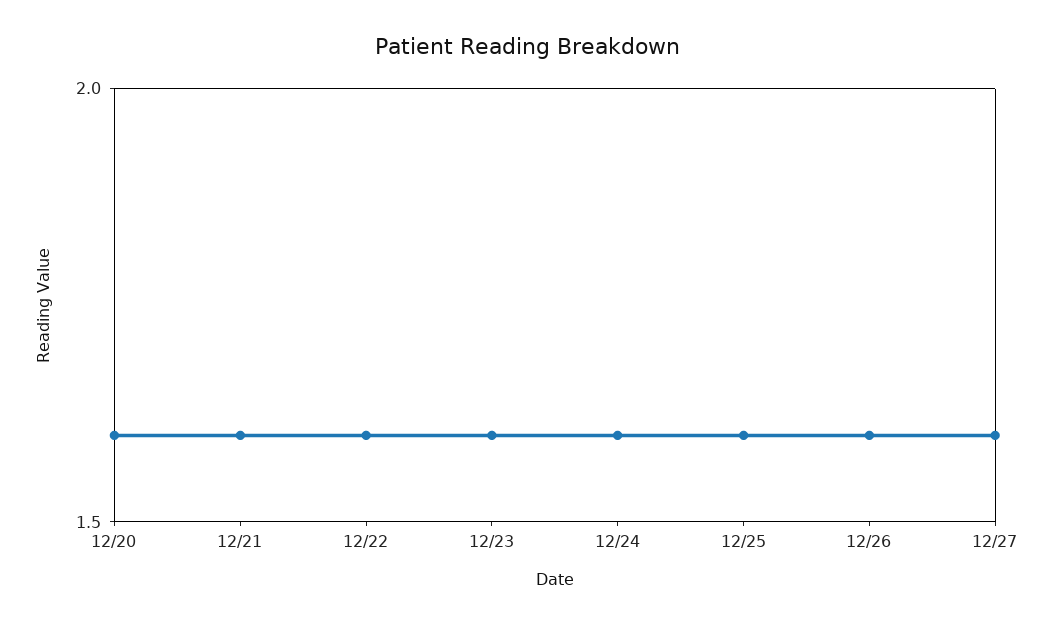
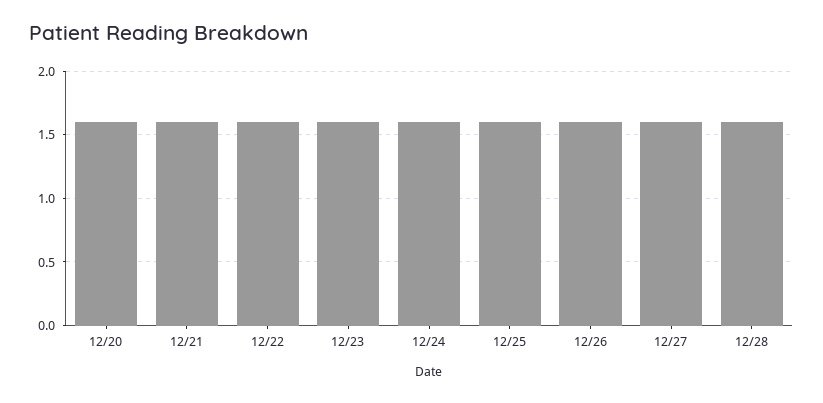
12/28: none -> 1.6

